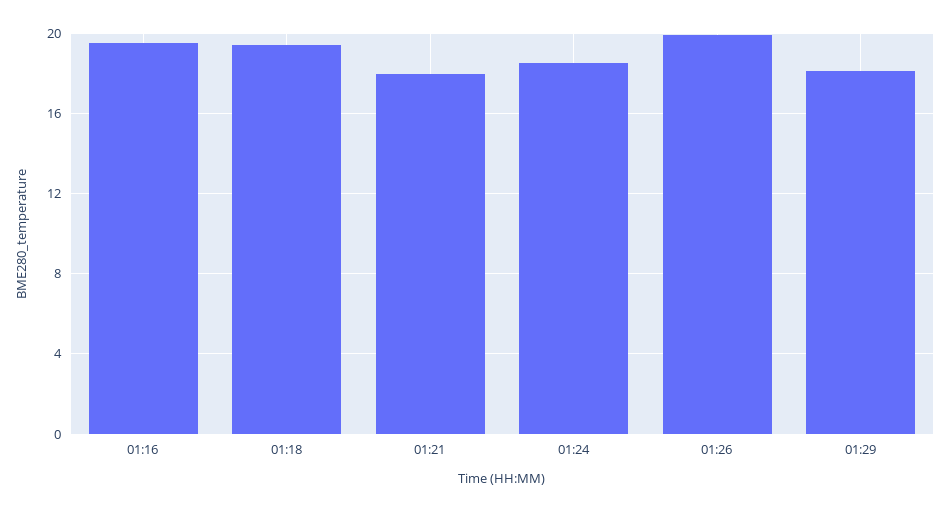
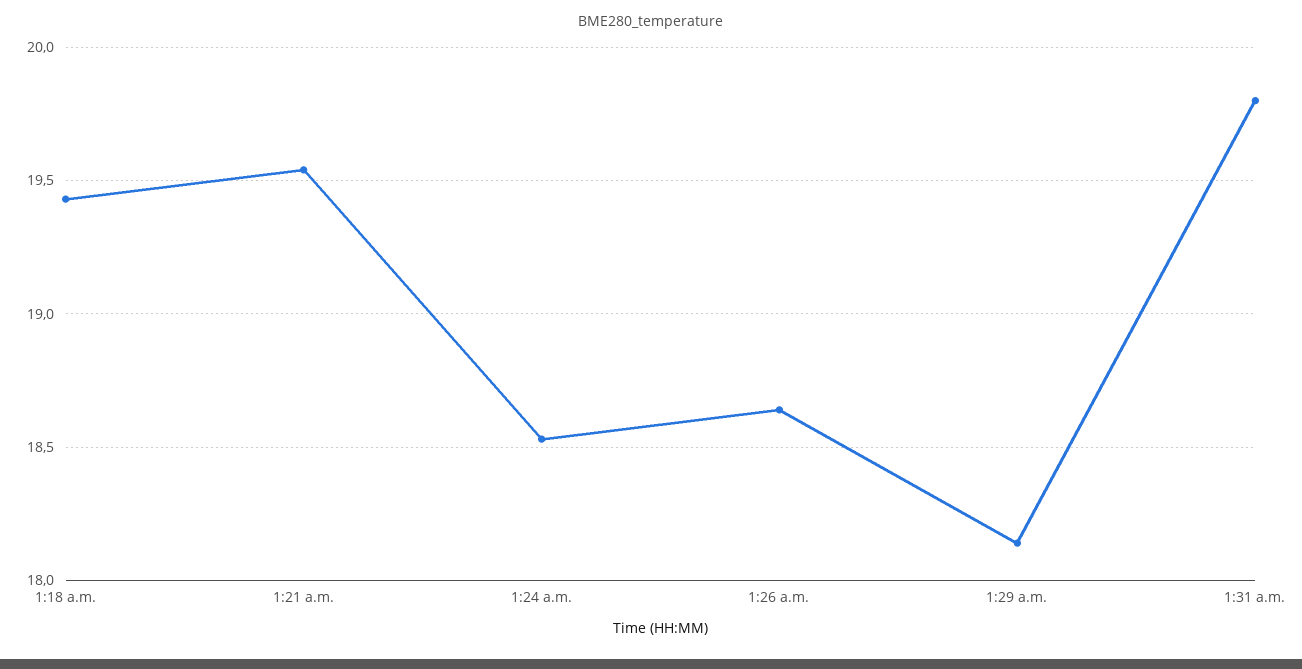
01:16: 19.5 -> none
01:21: 18 -> 19.55
01:26: 20 -> 18.65
1:31 a.m.: none -> 19.8

